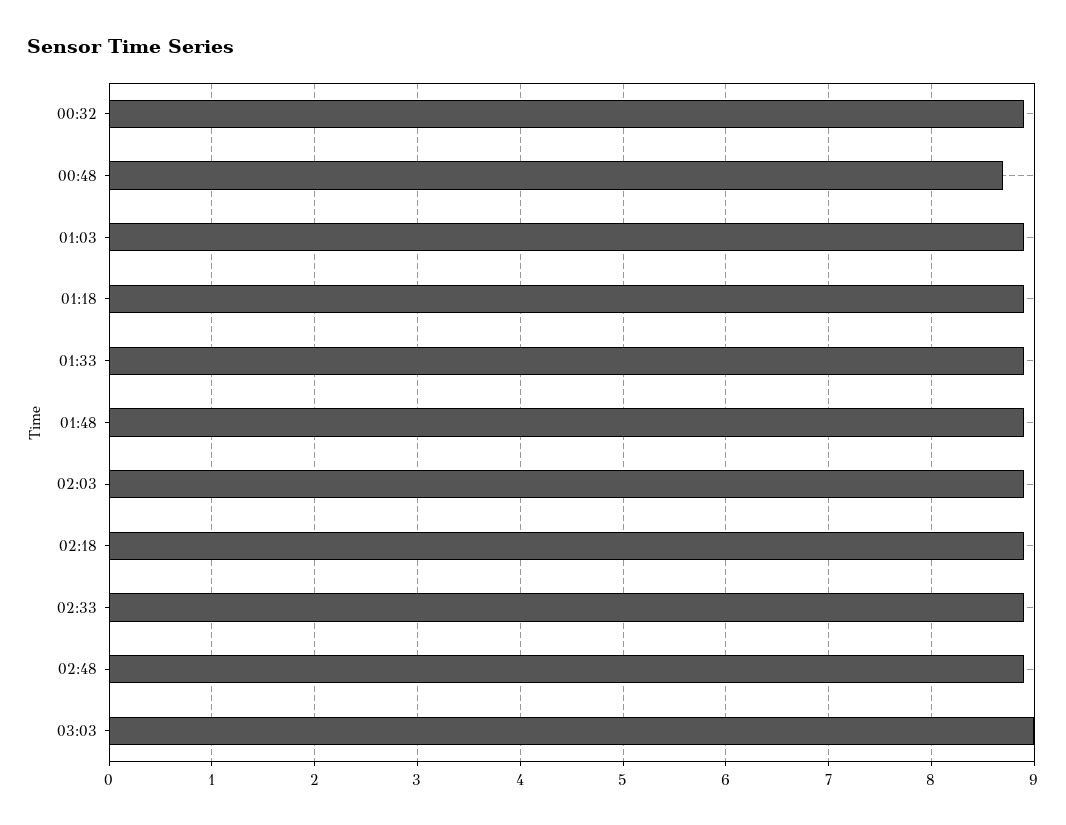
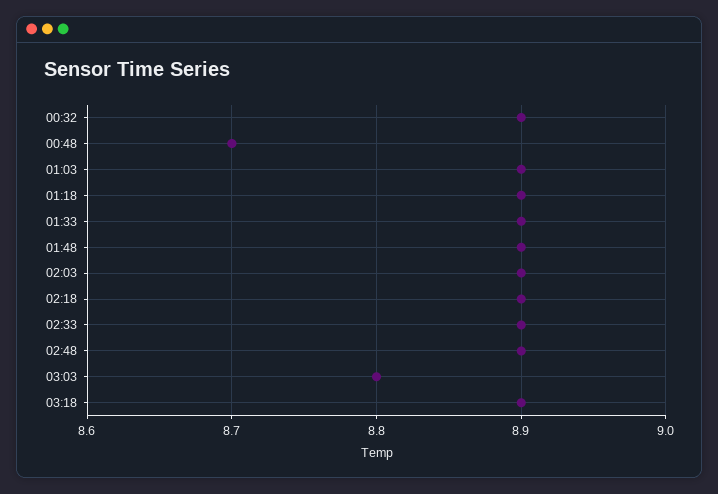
03:03: 9 -> 8.8
03:18: none -> 8.9

